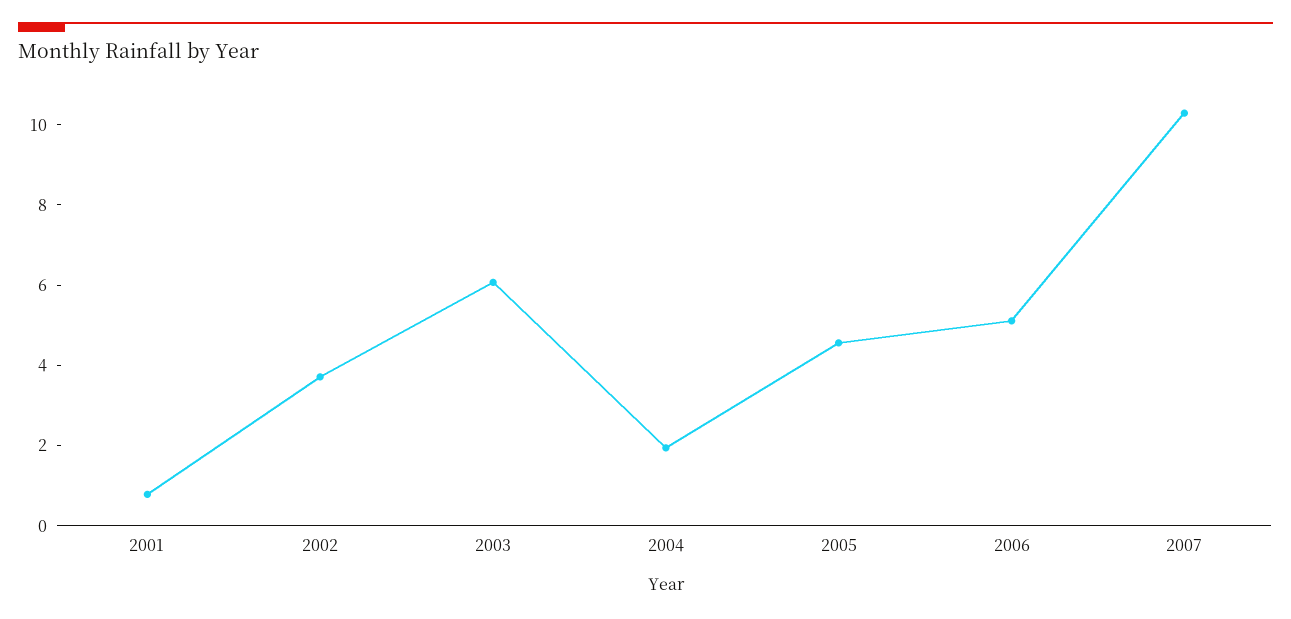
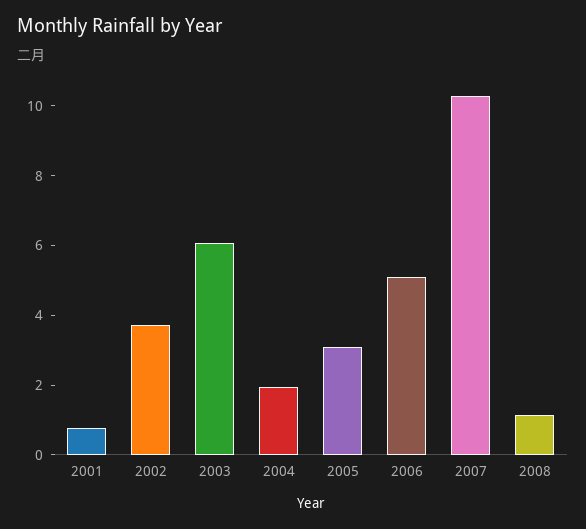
2005: 4.5 -> 3
2008: none -> 1

